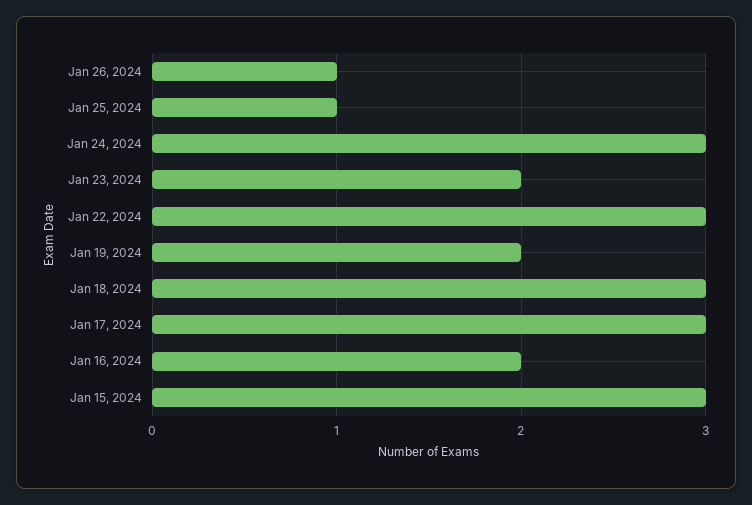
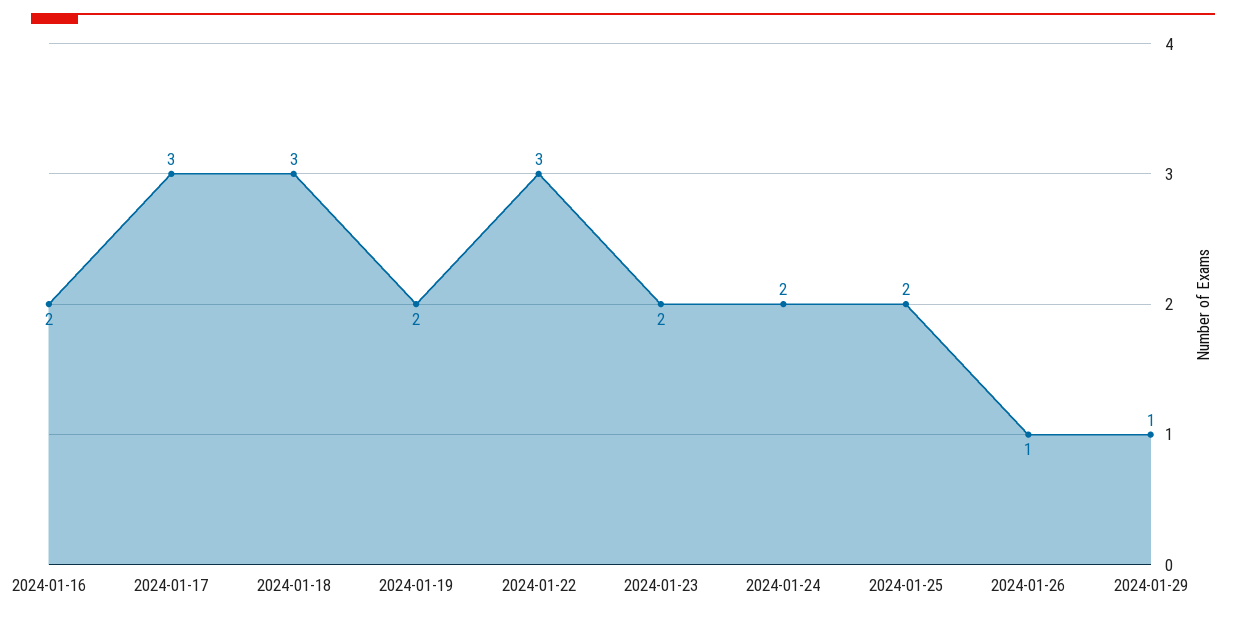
Jan 25, 2024: 1 -> 2
Jan 24, 2024: 3 -> 2
Jan 15, 2024: 3 -> none
2024-01-29: none -> 1

